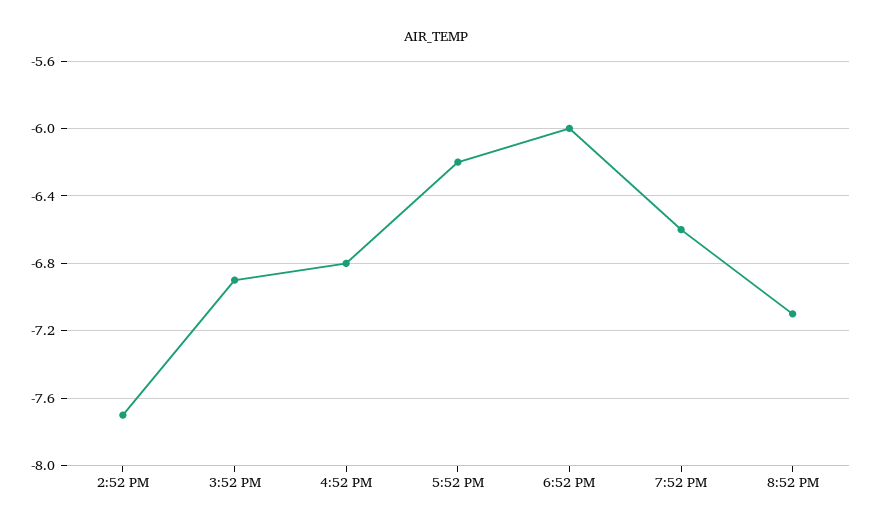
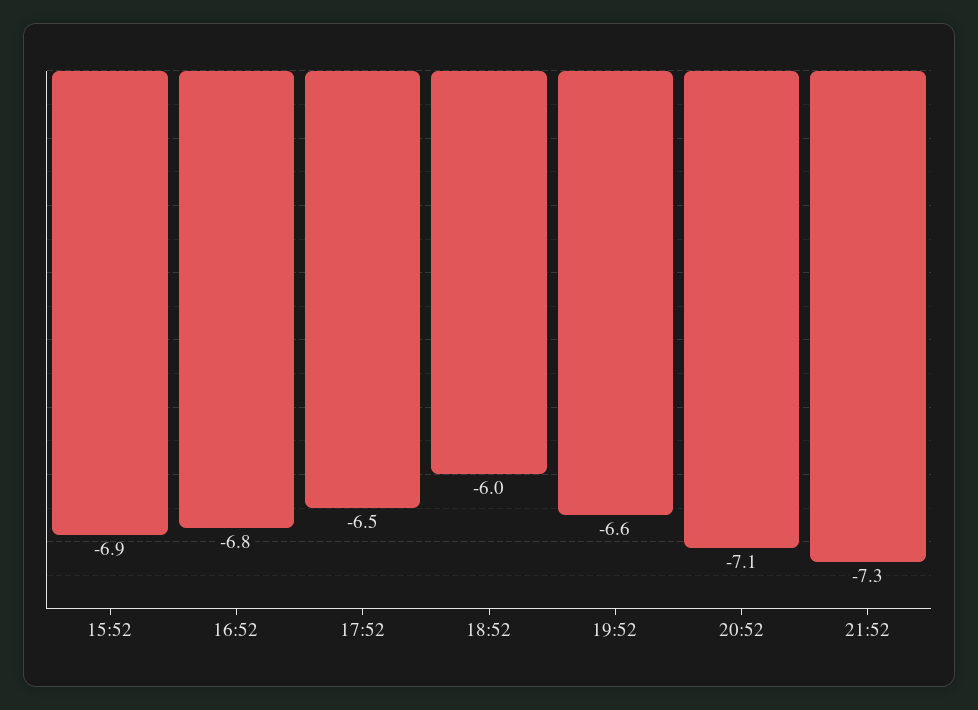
2:52 PM: -7.7 -> none
5:52 PM: -6.2 -> -6.5
21:52: none -> -7.3

